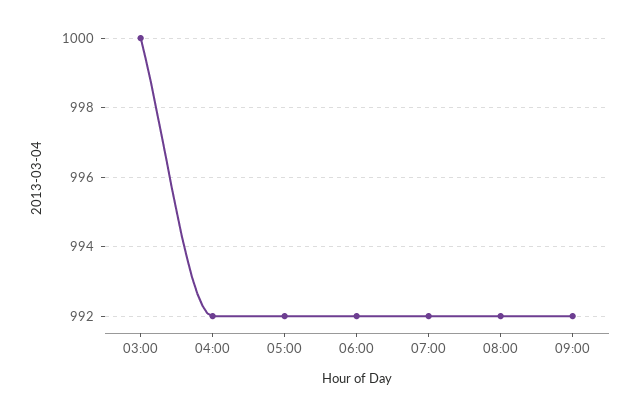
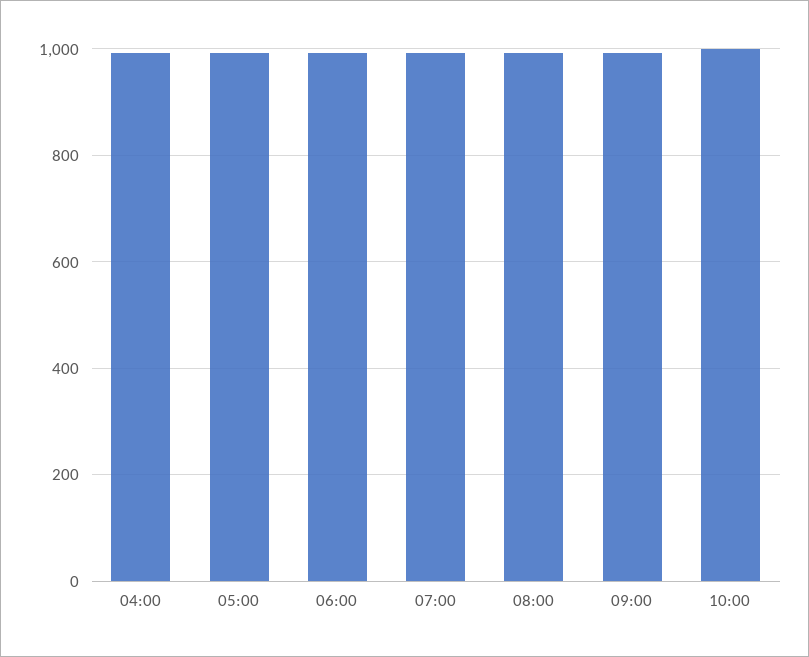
03:00: 1000 -> none
10:00: none -> 1000

